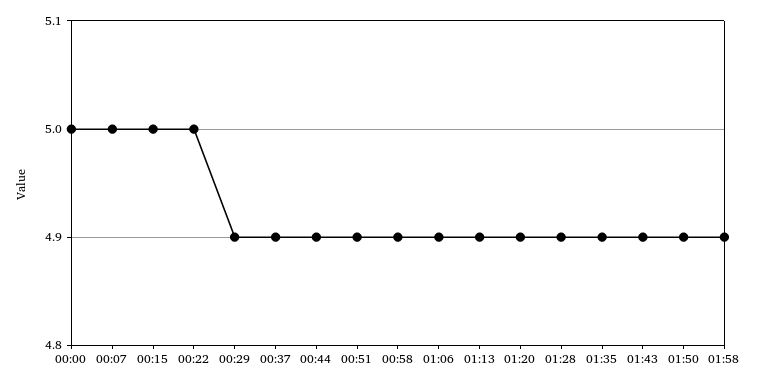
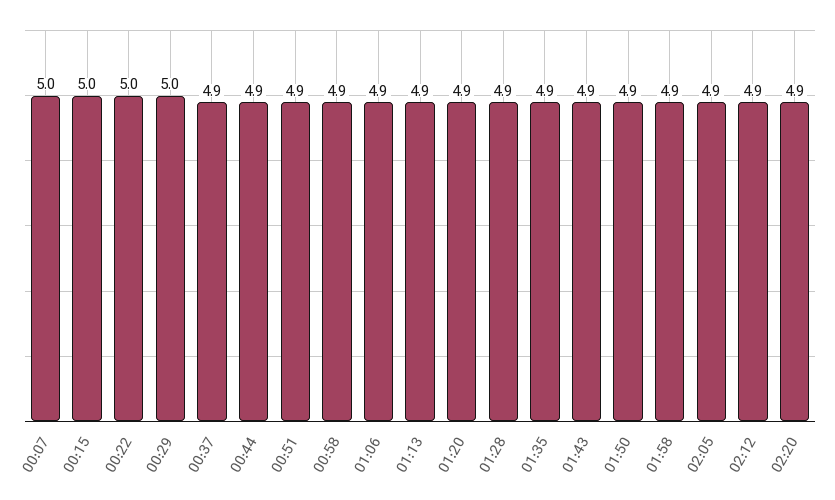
00:00: 5 -> none
00:29: 4.9 -> 5
02:05: none -> 4.9
02:12: none -> 4.9
02:20: none -> 4.9

